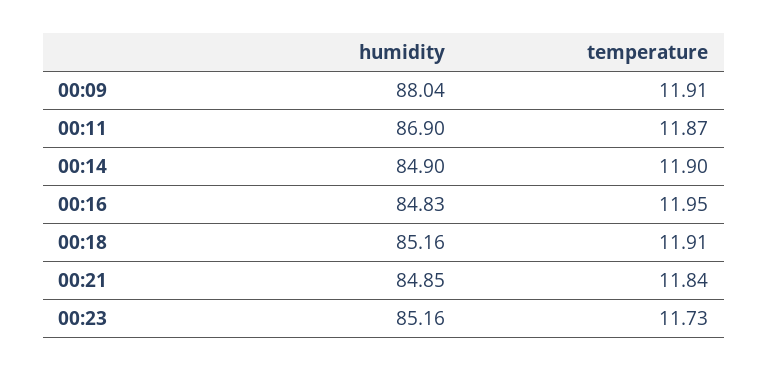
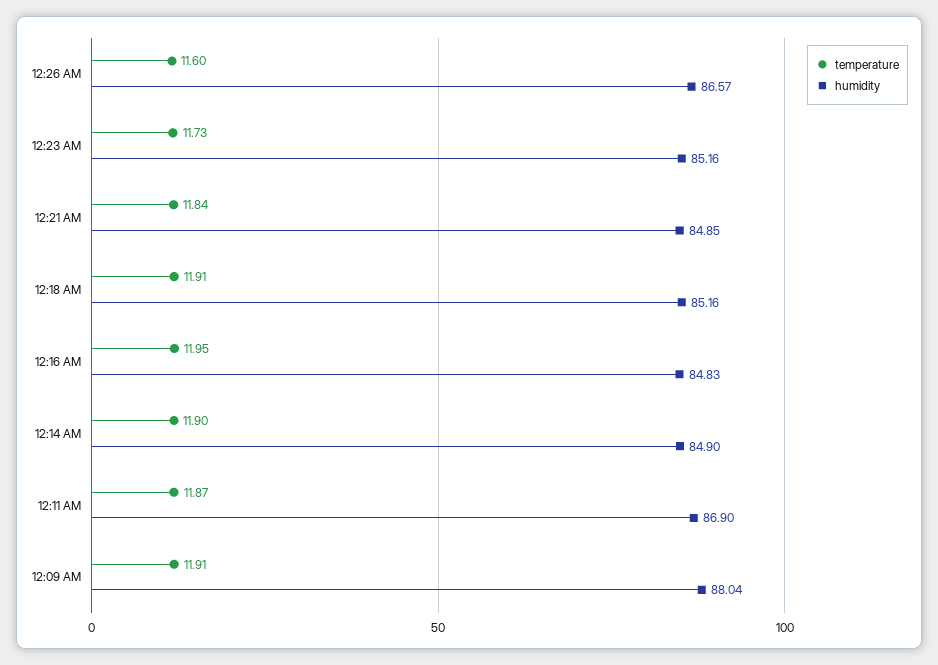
temperature, 12:26 AM: none -> 11.6
humidity, 12:26 AM: none -> 86.57

